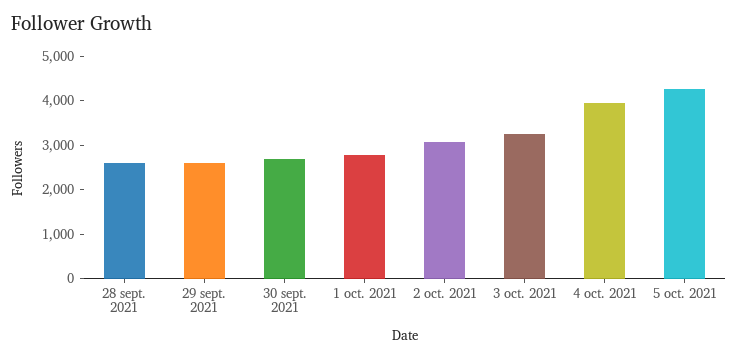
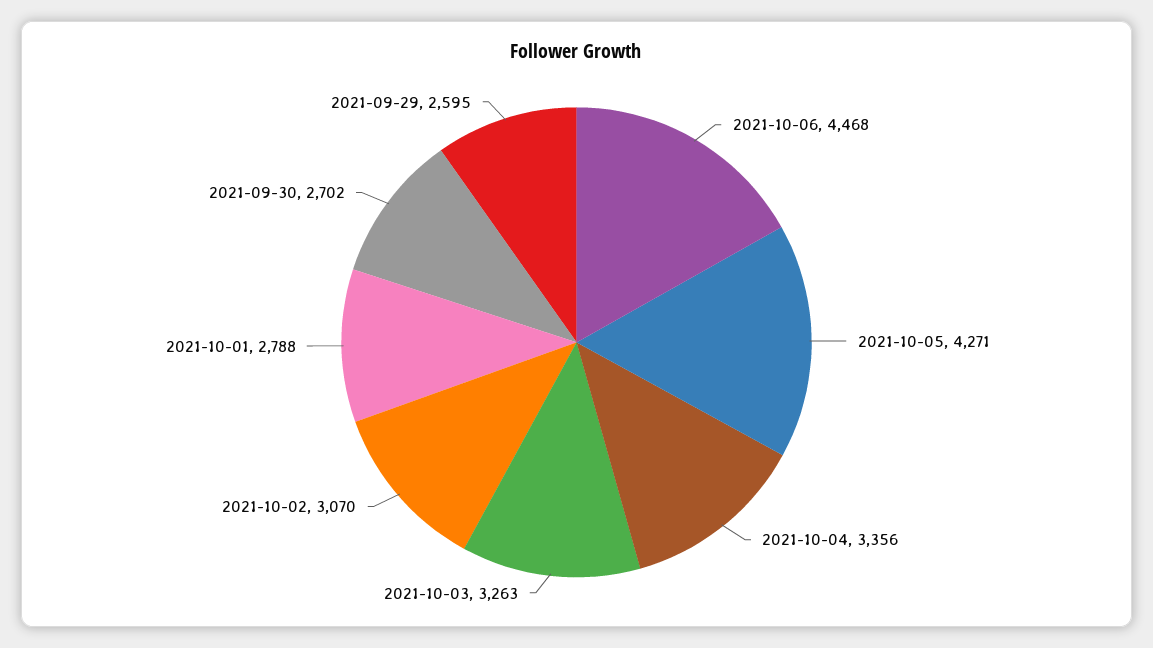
28 sept. 2021: 2600 -> none
4 oct. 2021: 4000 -> 3356
2021-10-06: none -> 4468

